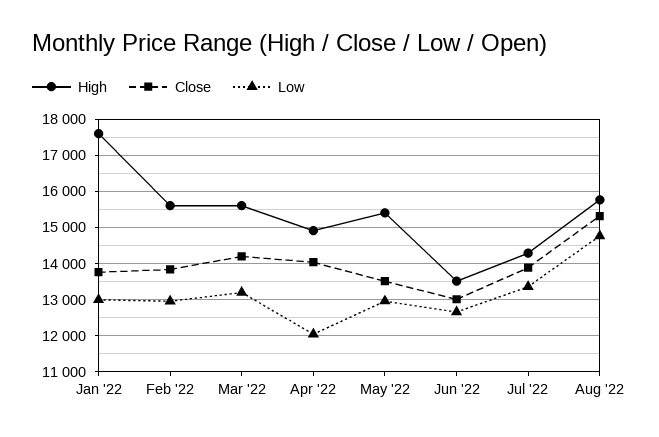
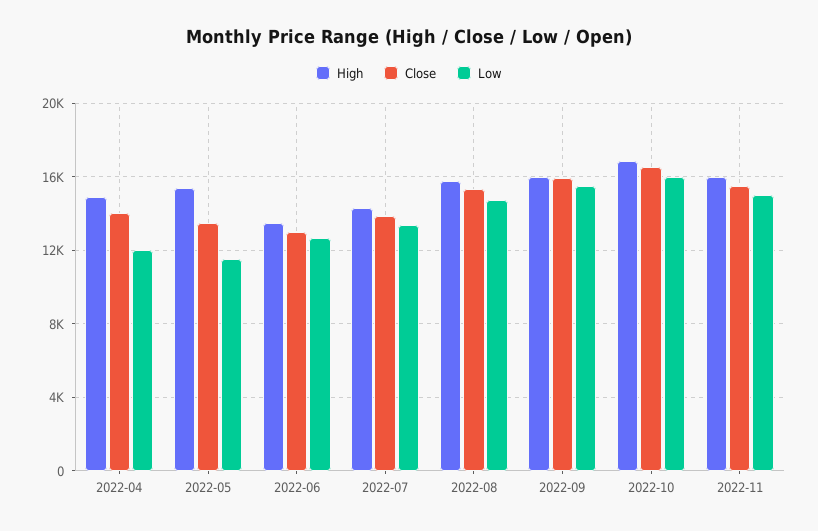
High, Jan '22: 17600 -> none
Close, Jan '22: 13800 -> none
Low, Jan '22: 13000 -> none
High, Feb '22: 15600 -> none
Close, Feb '22: 13800 -> none
Low, Feb '22: 13000 -> none
High, Mar '22: 15600 -> none
Close, Mar '22: 14200 -> none
Low, Mar '22: 13200 -> none
Low, May '22: 13000 -> 11500
High, 2022-09: none -> 16000
Close, 2022-09: none -> 16000
Low, 2022-09: none -> 15500
High, 2022-10: none -> 17000
Close, 2022-10: none -> 16500
Low, 2022-10: none -> 16000
High, 2022-11: none -> 16000
Close, 2022-11: none -> 15500
Low, 2022-11: none -> 15000

